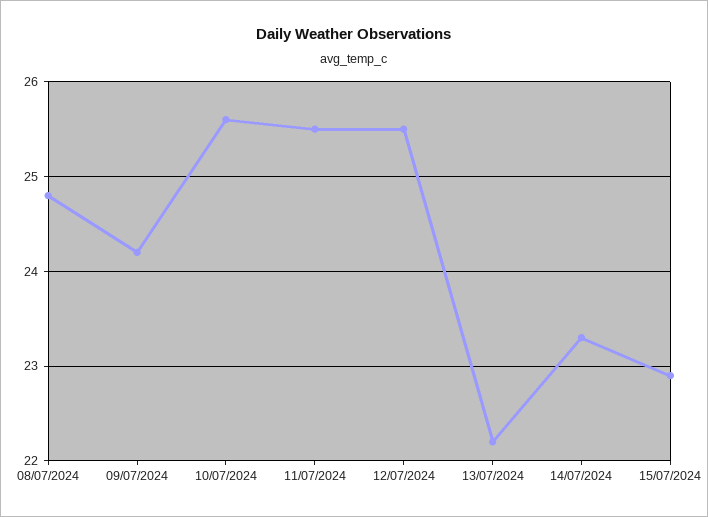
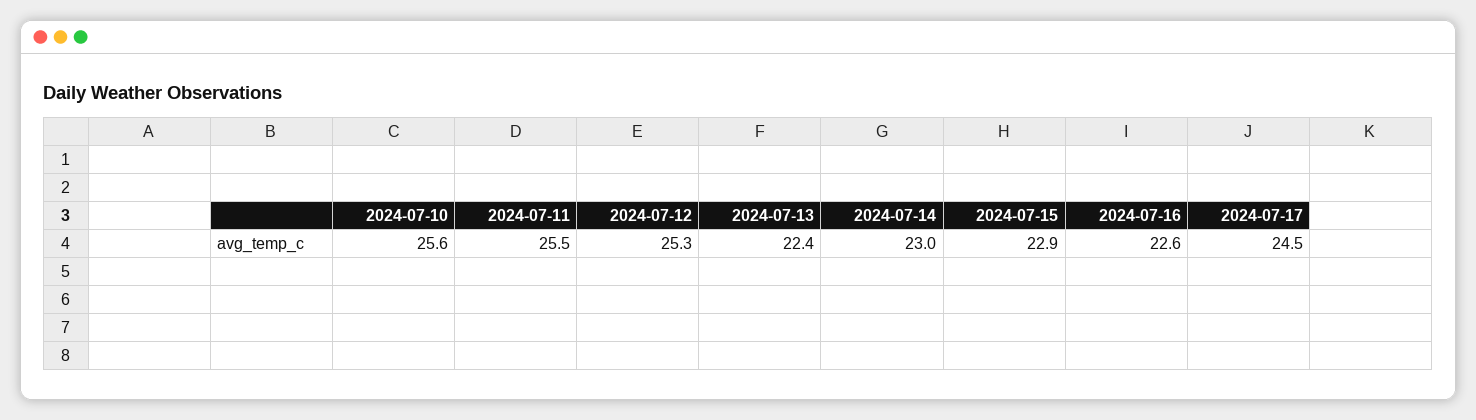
08/07/2024: 24.8 -> none
09/07/2024: 24.2 -> none
12/07/2024: 25.5 -> 25.3
13/07/2024: 22.2 -> 22.4
14/07/2024: 23.3 -> 23
2024-07-16: none -> 22.6
2024-07-17: none -> 24.5

